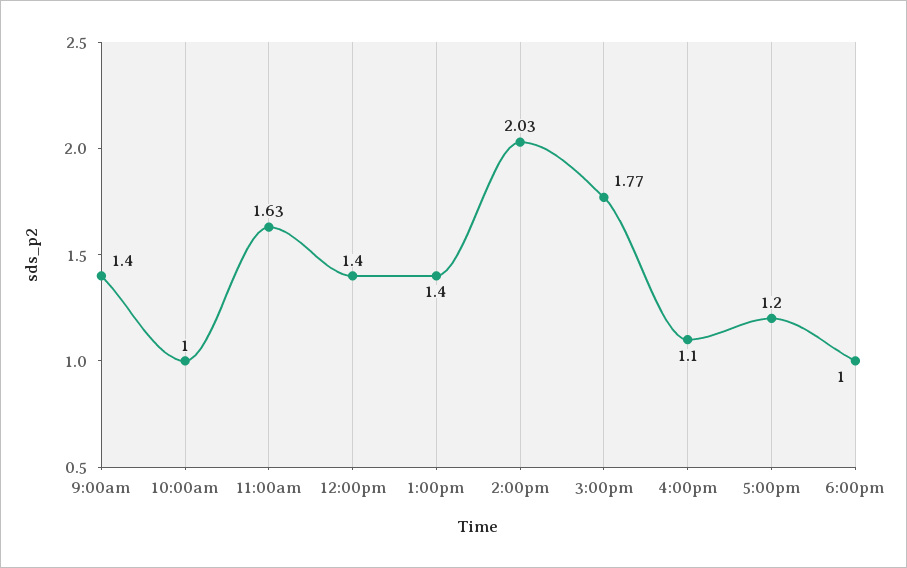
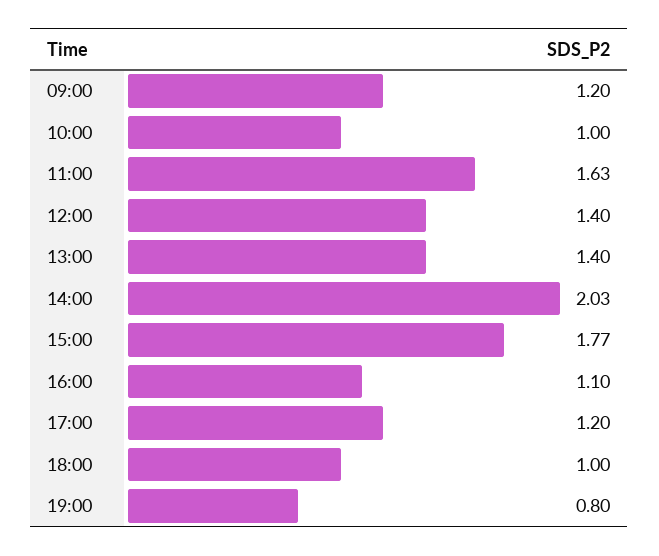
9:00am: 1.4 -> 1.2
19:00: none -> 0.8

